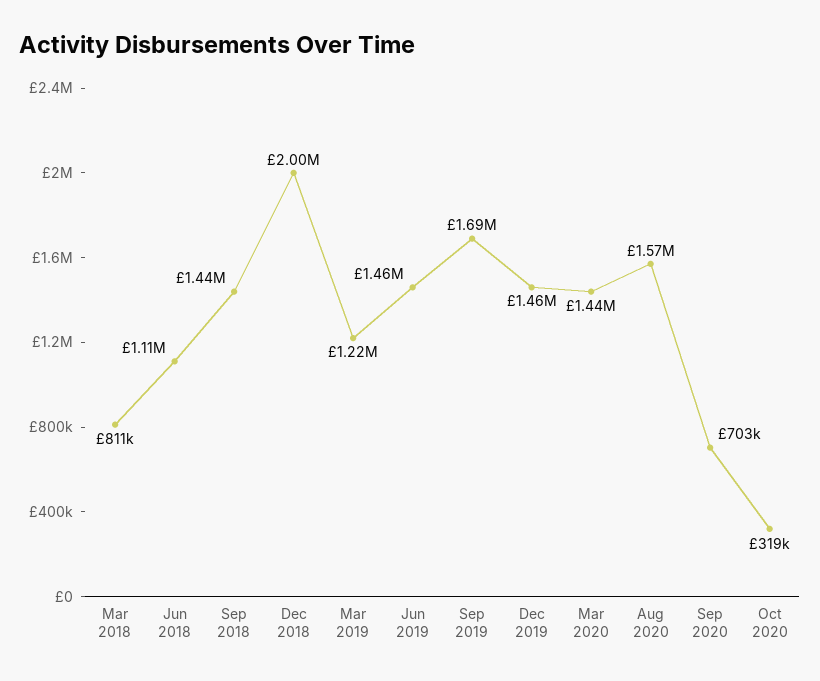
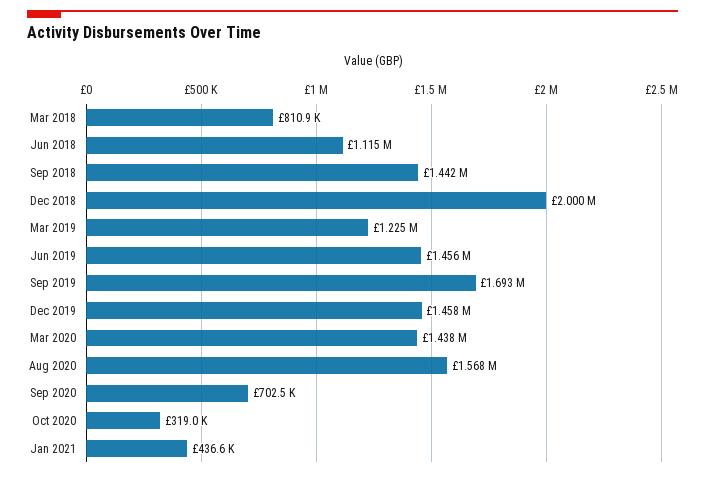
Jan 2021: none -> 436600

